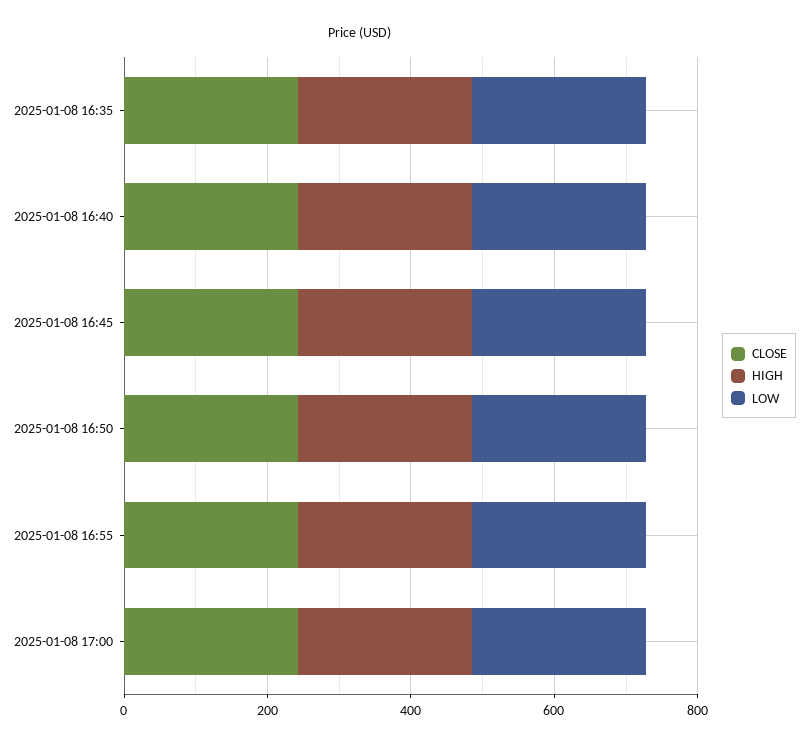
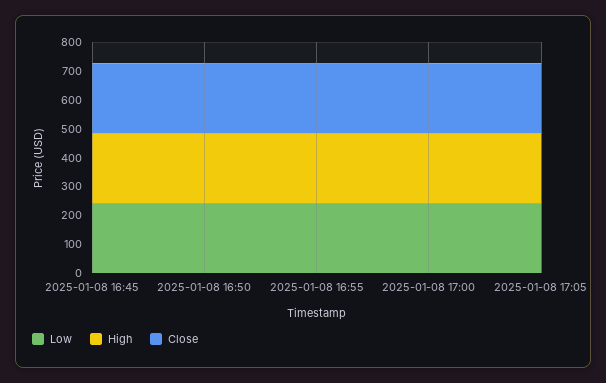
CLOSE, 2025-01-08 16:35: 250 -> none
HIGH, 2025-01-08 16:35: 250 -> none
LOW, 2025-01-08 16:35: 250 -> none
CLOSE, 2025-01-08 16:40: 250 -> none
HIGH, 2025-01-08 16:40: 250 -> none
LOW, 2025-01-08 16:40: 250 -> none
LOW, 2025-01-08 17:05: none -> 250
HIGH, 2025-01-08 17:05: none -> 250
CLOSE, 2025-01-08 17:05: none -> 250

